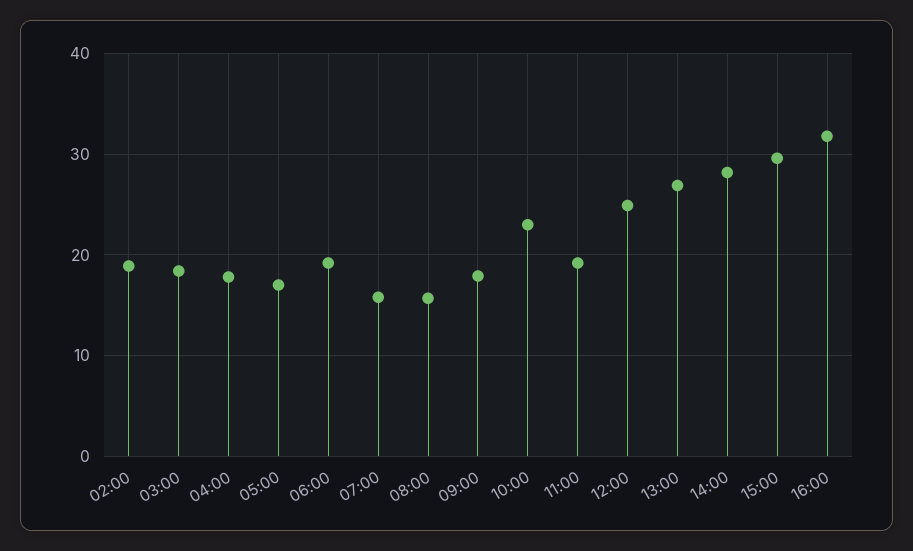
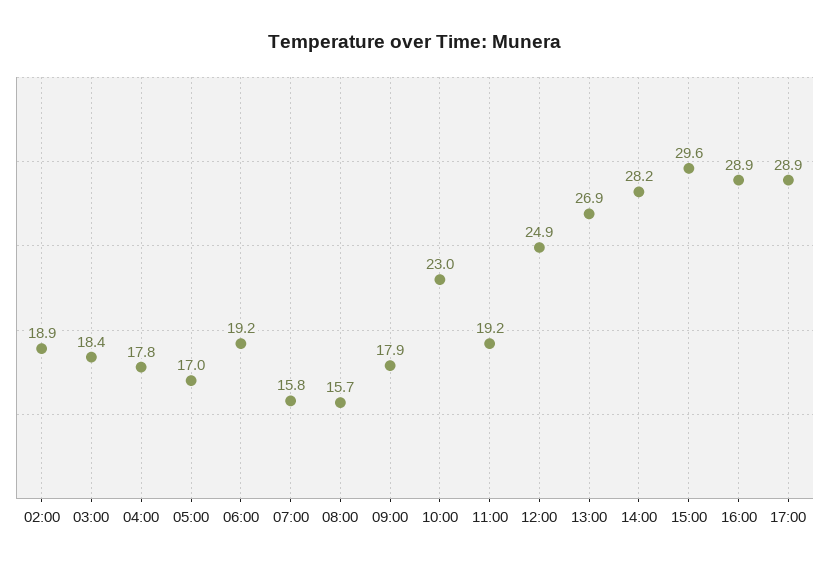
16:00: 32 -> 28.9
17:00: none -> 28.9

